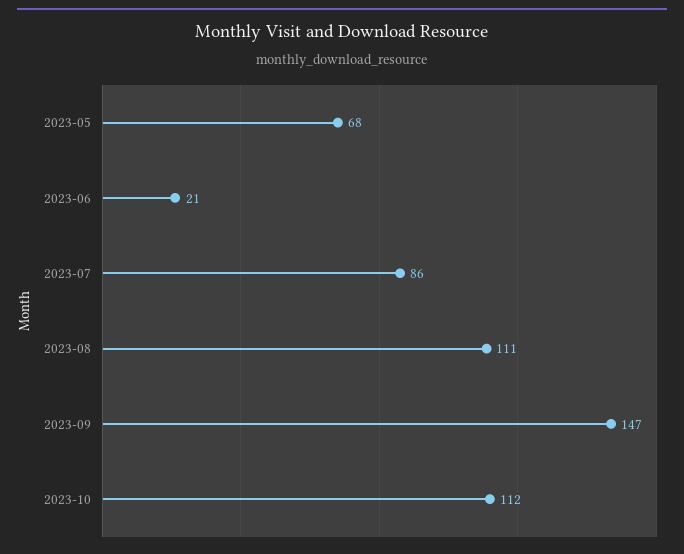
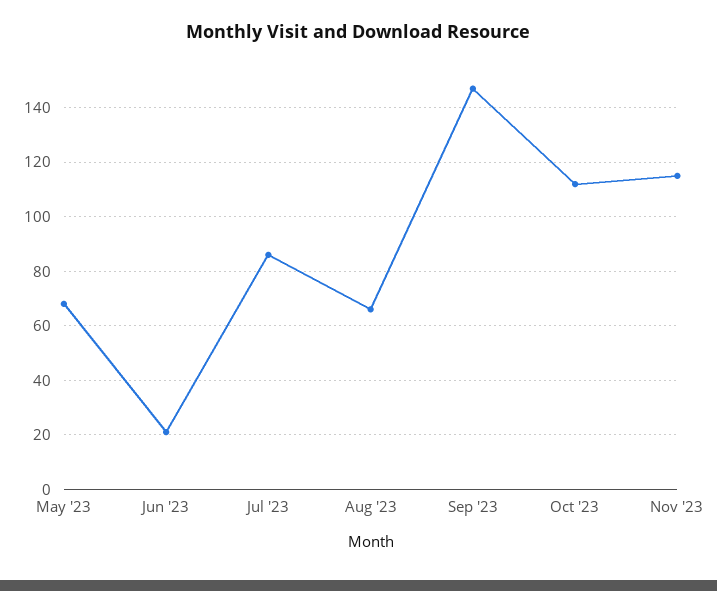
2023-08: 111 -> 65
Nov '23: none -> 115

